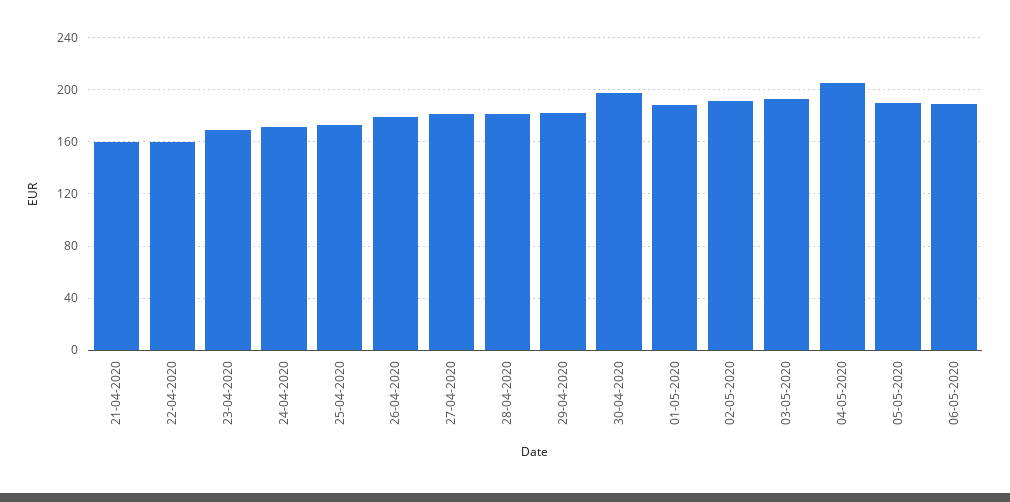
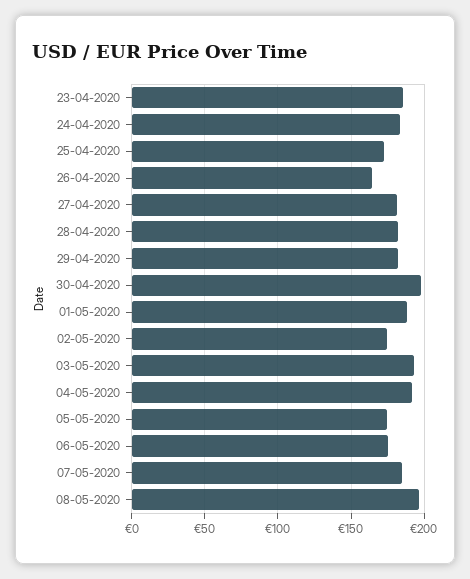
21-04-2020: 160 -> none
22-04-2020: 160 -> none
23-04-2020: 170 -> 185
24-04-2020: 170 -> 185
26-04-2020: 180 -> 165
02-05-2020: 190 -> 175
04-05-2020: 205 -> 190
05-05-2020: 190 -> 175
06-05-2020: 190 -> 175
07-05-2020: none -> 185
08-05-2020: none -> 195

